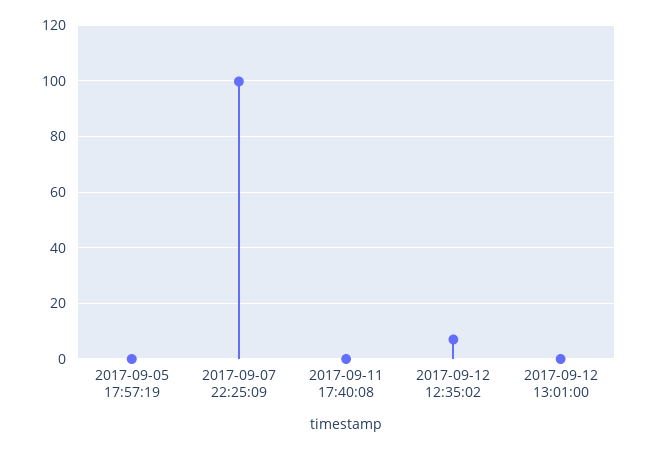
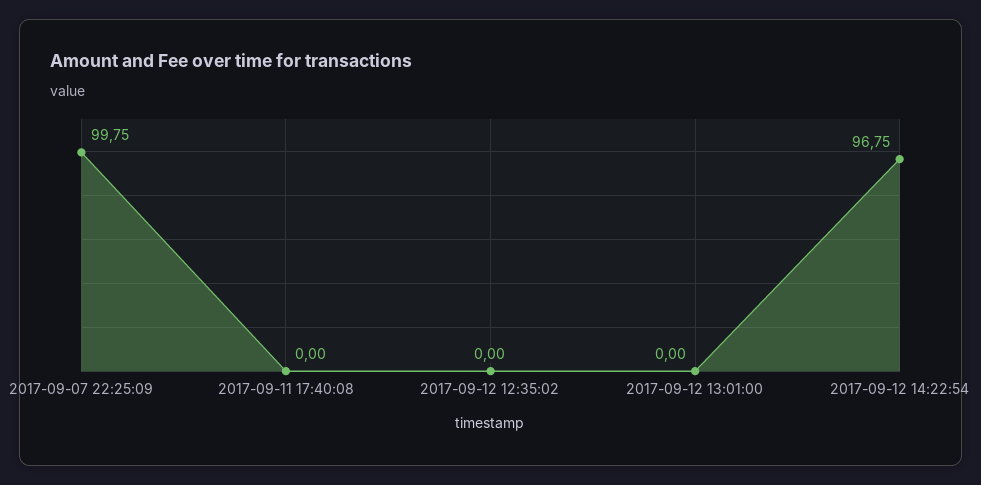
2017-09-05 17:57:19: 0 -> none
2017-09-12 12:35:02: 7.5 -> 0
2017-09-12 14:22:54: none -> 96.75

